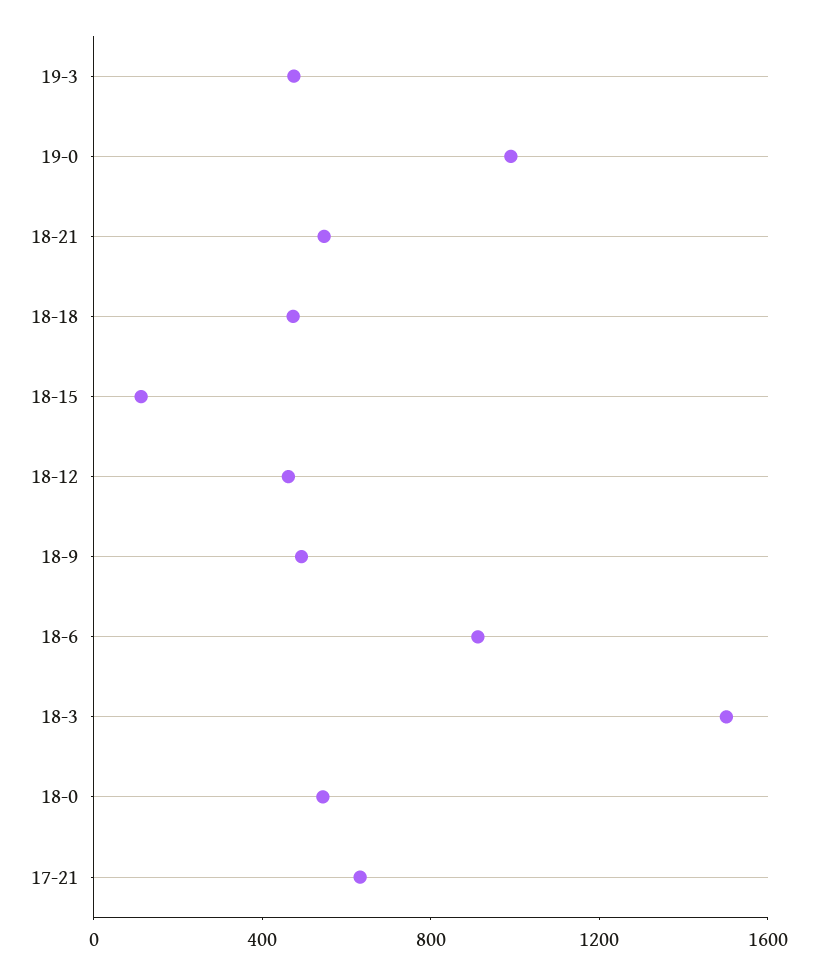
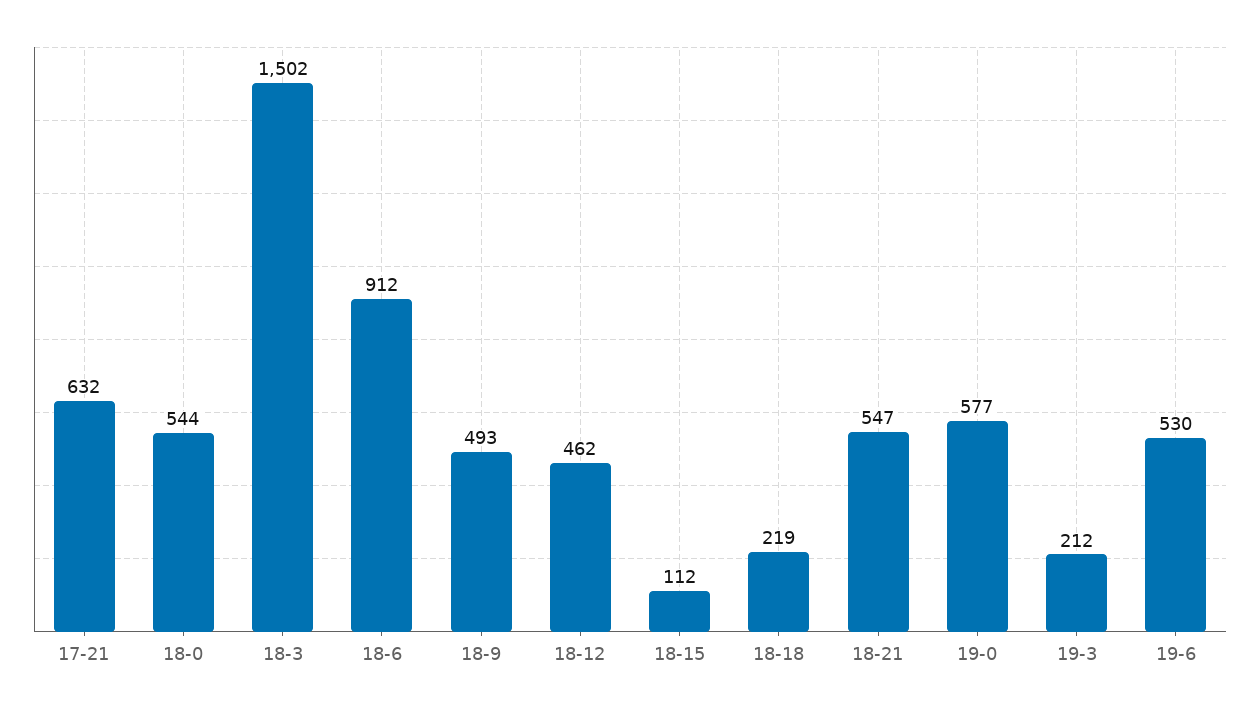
19-3: 500 -> 212
19-0: 1000 -> 577
18-18: 500 -> 219
19-6: none -> 530

